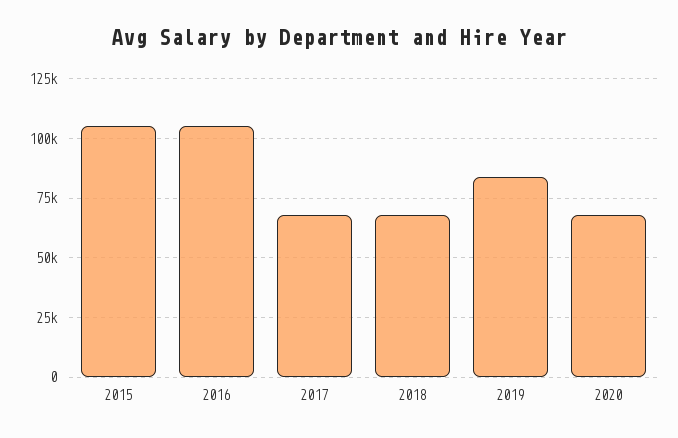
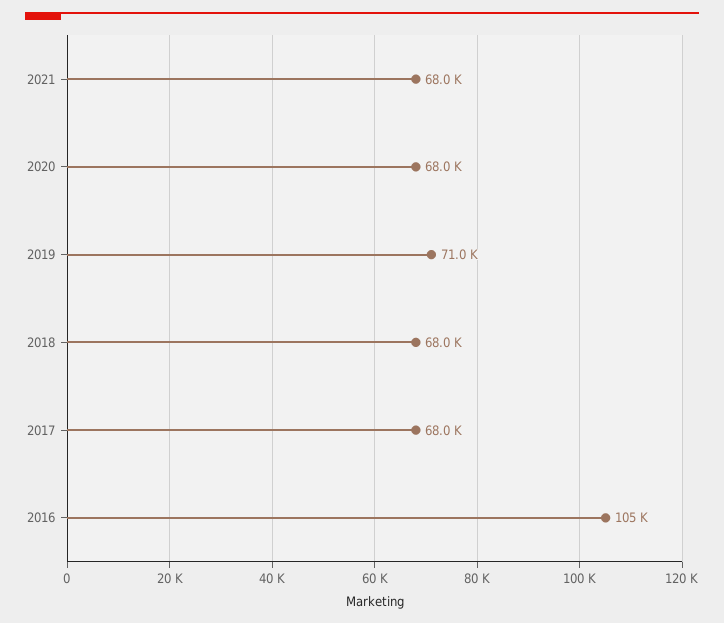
2015: 105000 -> none
2019: 85000 -> 71000
2021: none -> 68000

